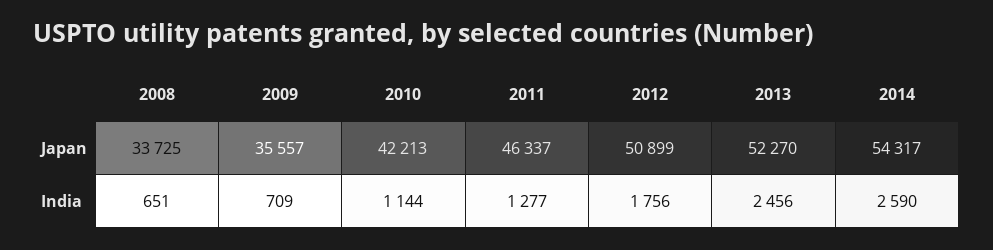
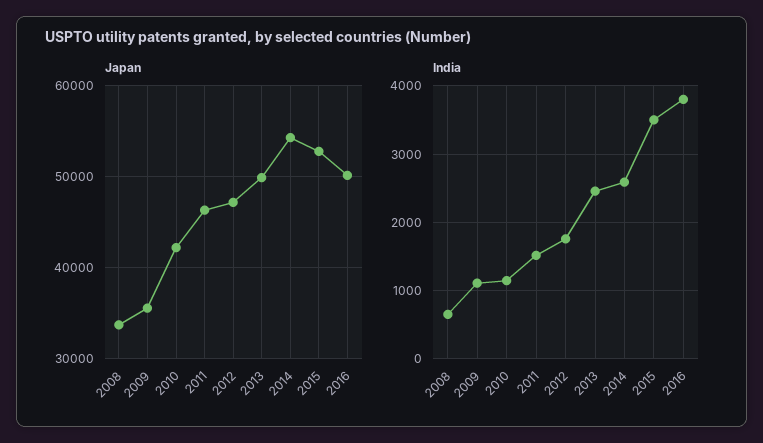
Japan, 2012: 50899 -> 47000
Japan, 2013: 52270 -> 50000
India, 2009: 709 -> 1100
India, 2011: 1277 -> 1500
Japan, 2015: none -> 53000
Japan, 2016: none -> 50000
India, 2015: none -> 3500
India, 2016: none -> 3800

